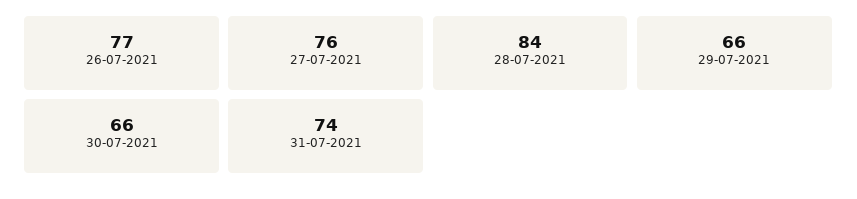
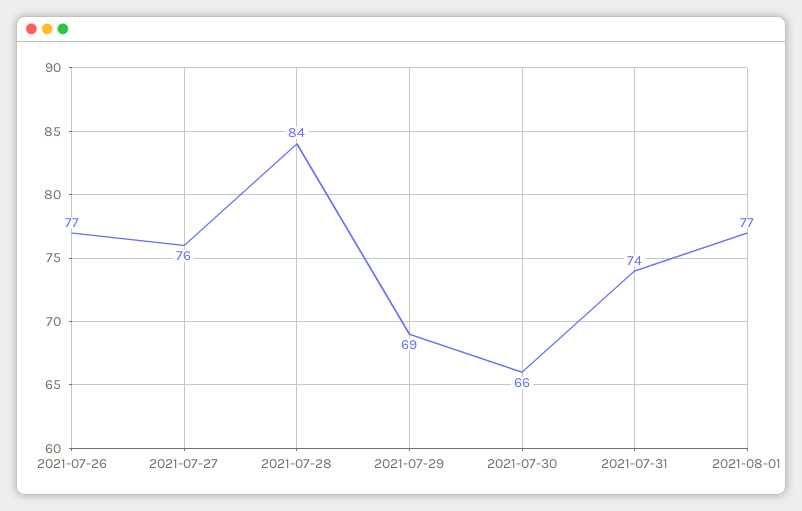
29-07-2021: 66 -> 69
2021-08-01: none -> 77

